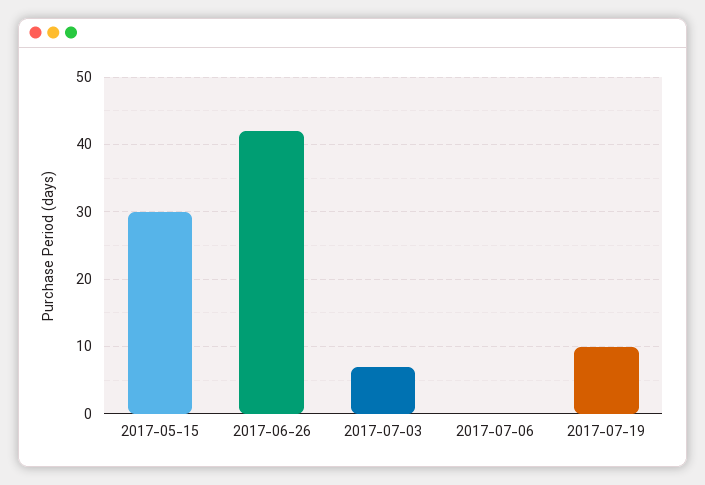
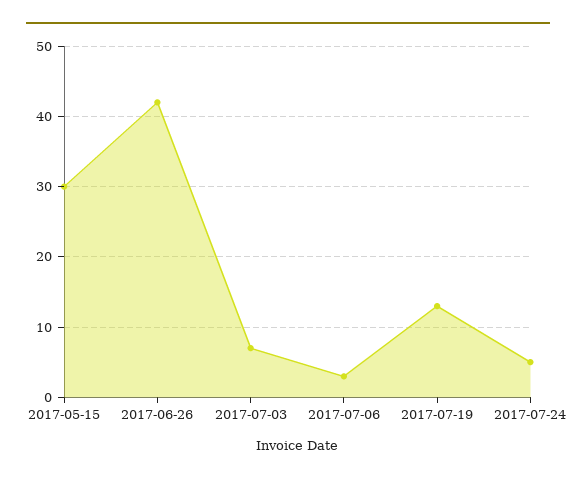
2017-07-06: 0 -> 3
2017-07-19: 10 -> 13
2017-07-24: none -> 5

